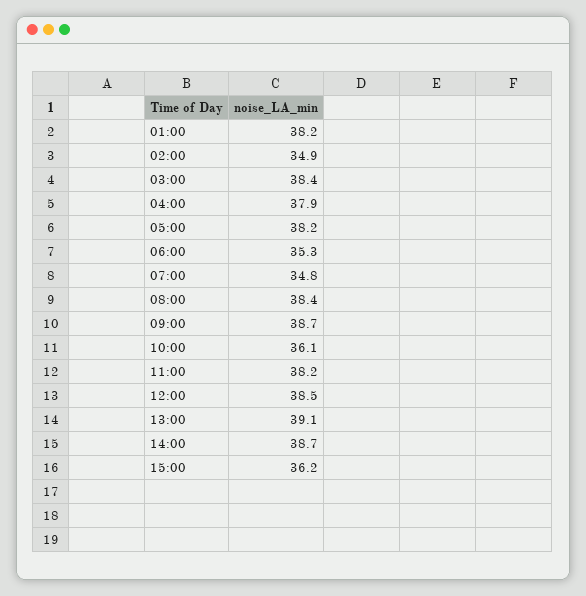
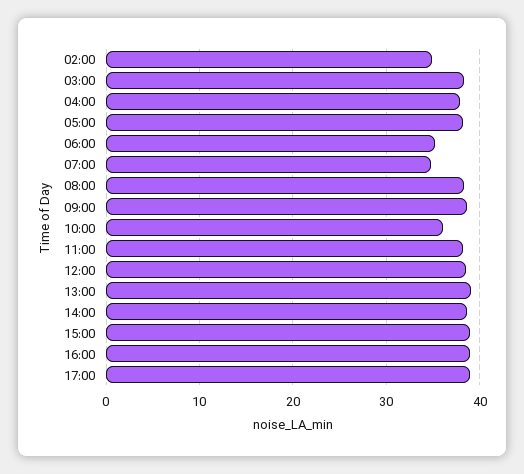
01:00: 38.2 -> none
15:00: 36.2 -> 39
16:00: none -> 39
17:00: none -> 39

